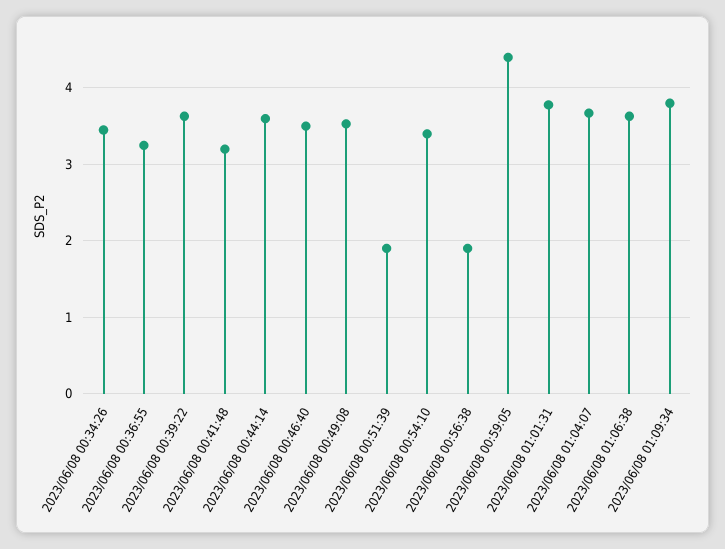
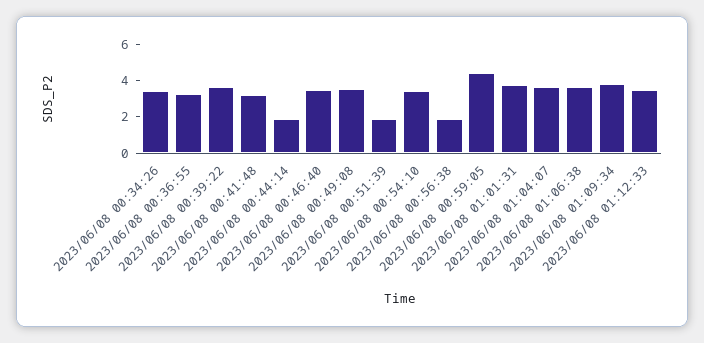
2023/06/08 00:44:14: 3.6 -> 2
2023/06/08 01:12:33: none -> 3.5

